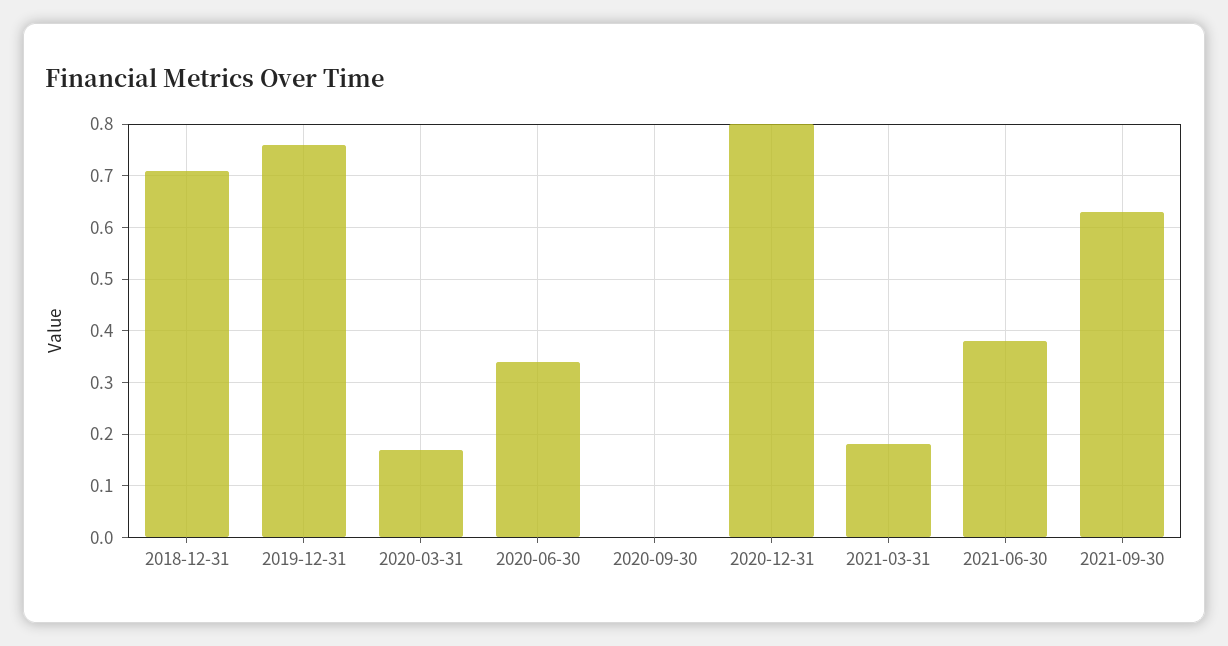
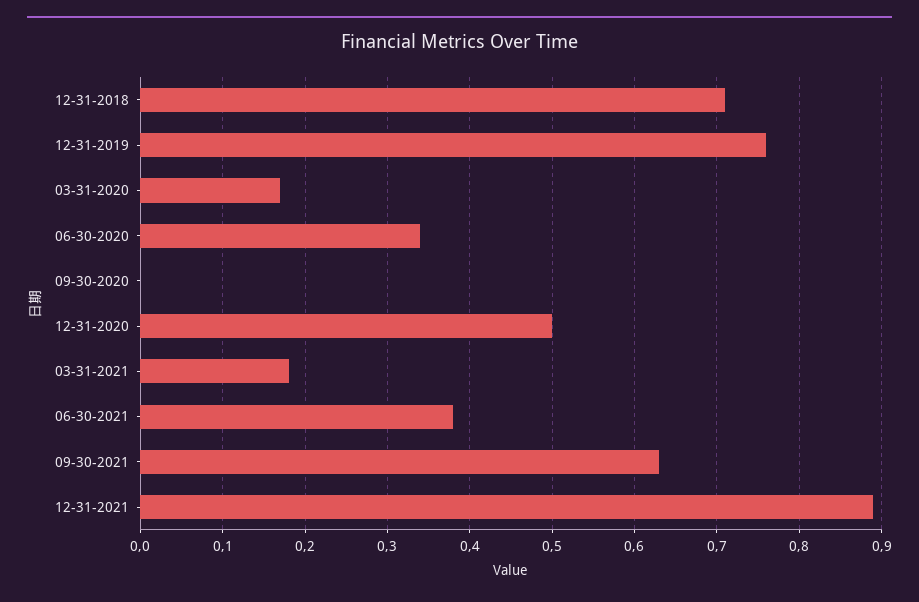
2020-12-31: 0.8 -> 0.5
12-31-2021: none -> 0.89

